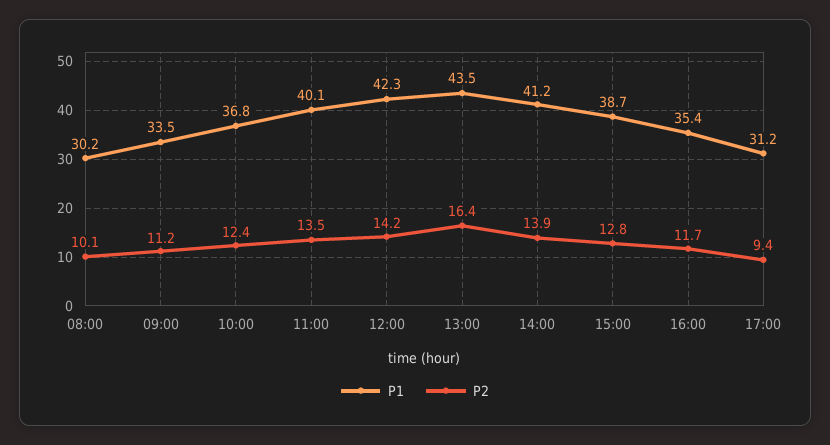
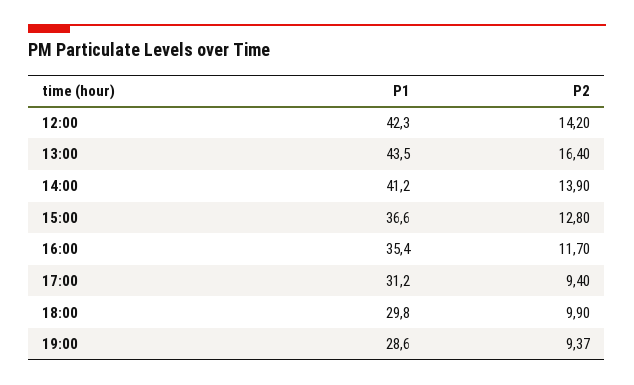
P1, 08:00: 30.2 -> none
P2, 08:00: 10.1 -> none
P1, 09:00: 33.5 -> none
P2, 09:00: 11.2 -> none
P1, 10:00: 36.8 -> none
P2, 10:00: 12.4 -> none
P1, 11:00: 40.1 -> none
P2, 11:00: 13.5 -> none
P1, 15:00: 38.7 -> 36.6
P1, 18:00: none -> 29.8
P2, 18:00: none -> 9.9
P1, 19:00: none -> 28.6
P2, 19:00: none -> 9.37

